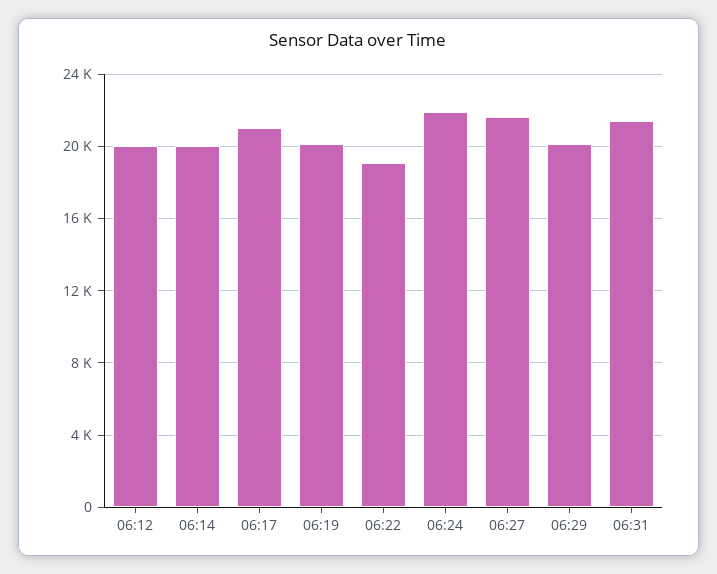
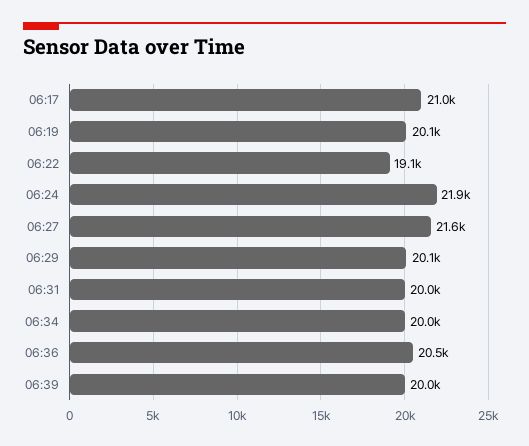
06:12: 20000 -> none
06:14: 20000 -> none
06:31: 21500 -> 20000
06:34: none -> 20000
06:36: none -> 20500
06:39: none -> 20000

